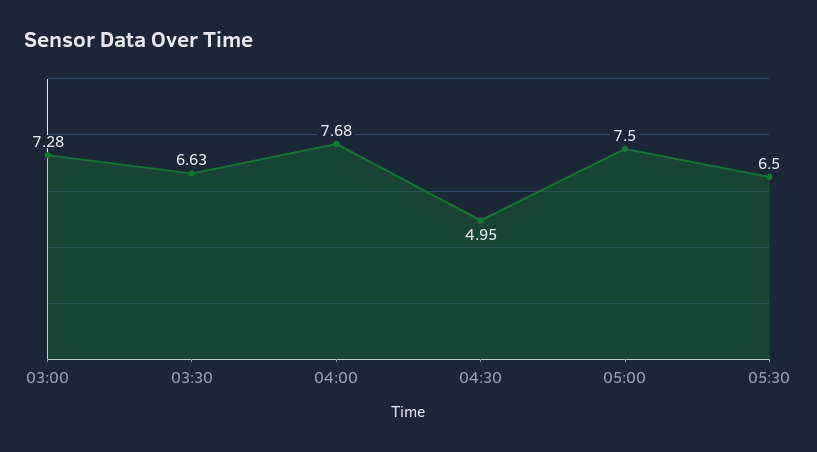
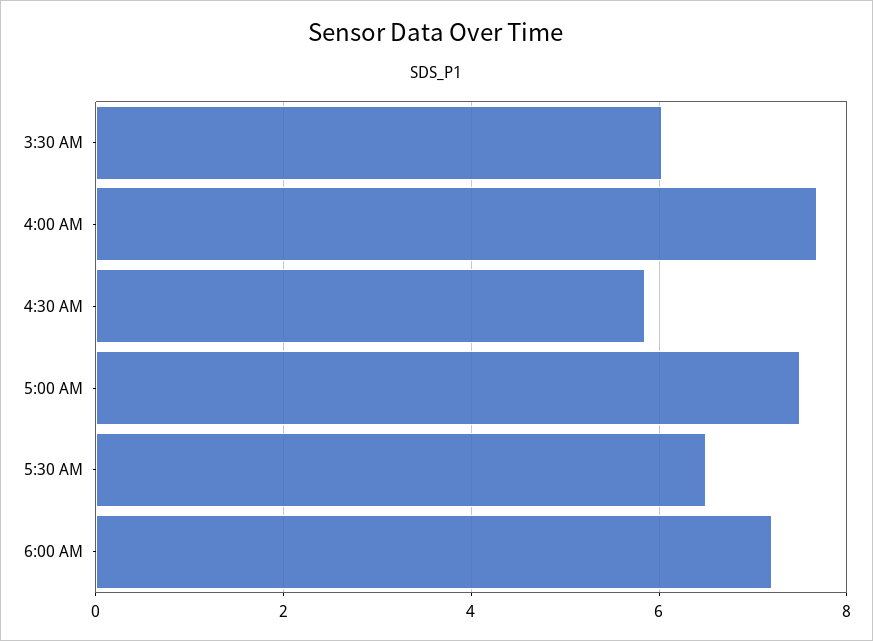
03:00: 7.28 -> none
03:30: 6.63 -> 6
04:30: 4.95 -> 5.8
6:00 AM: none -> 7.2

